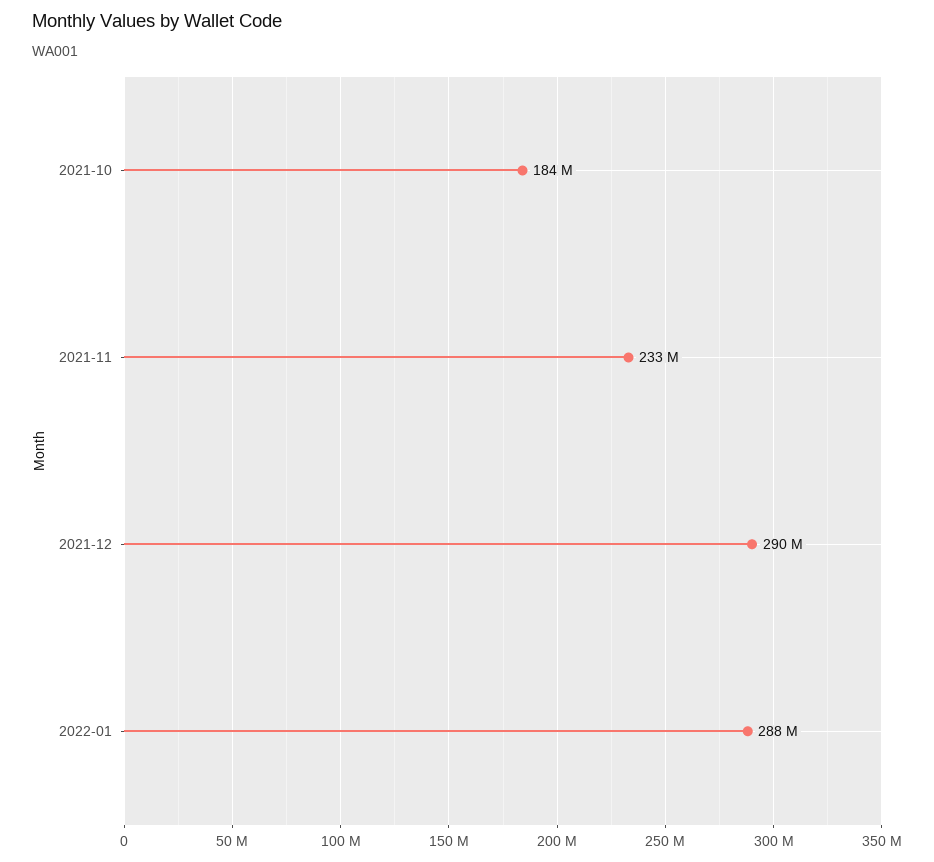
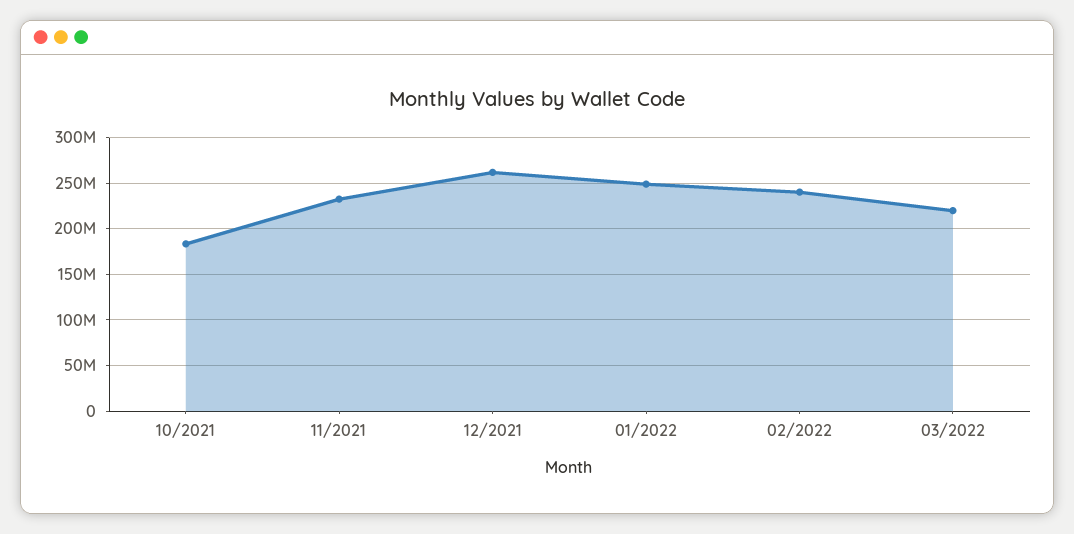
2021-12: 290000000 -> 260000000
2022-01: 288000000 -> 250000000
02/2022: none -> 240000000
03/2022: none -> 220000000

